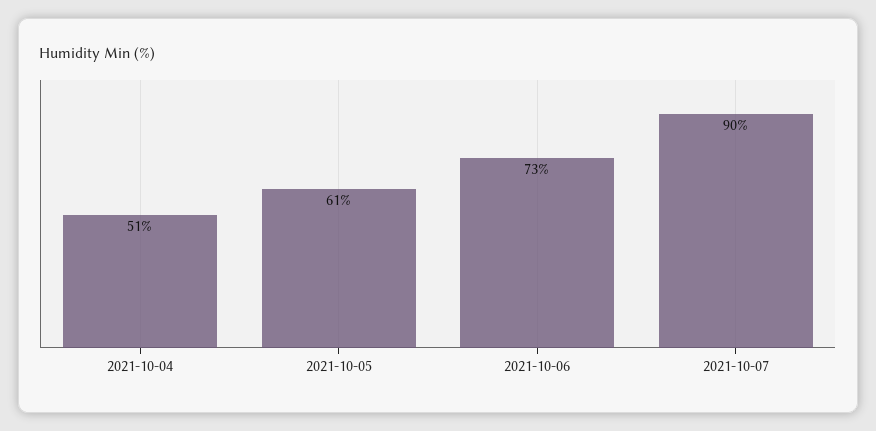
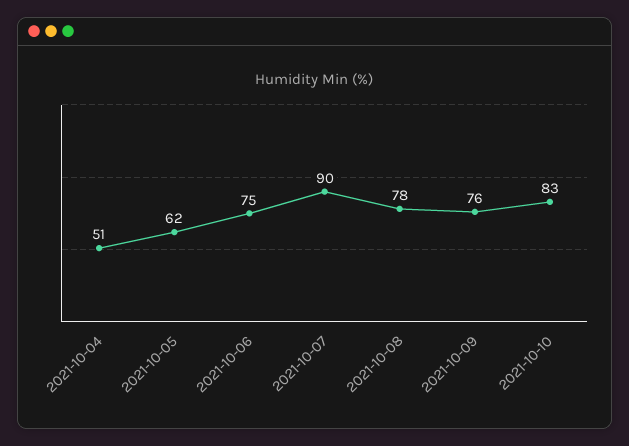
2021-10-05: 61 -> 62
2021-10-06: 73 -> 75
2021-10-08: none -> 78
2021-10-09: none -> 76
2021-10-10: none -> 83

